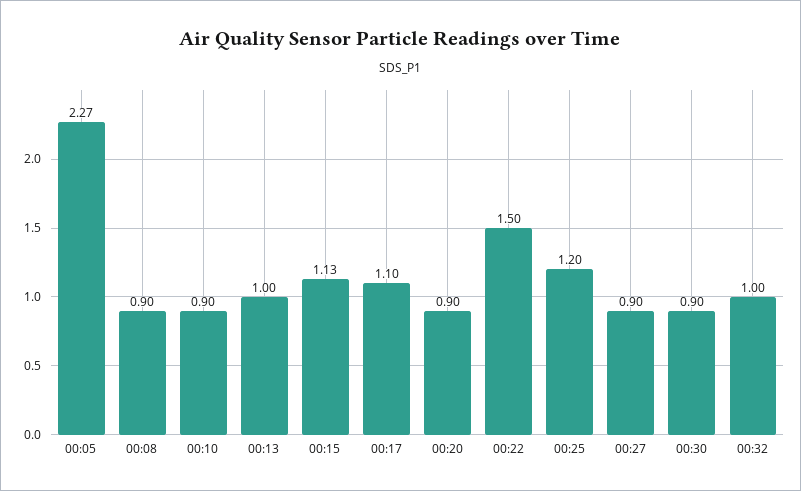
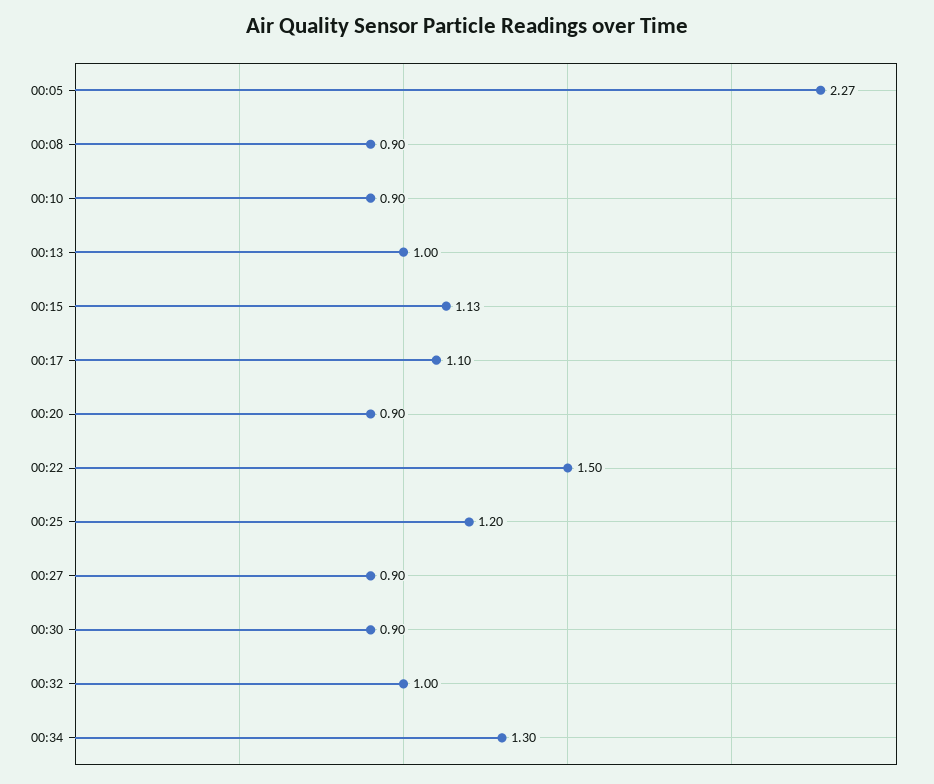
00:34: none -> 1.3

